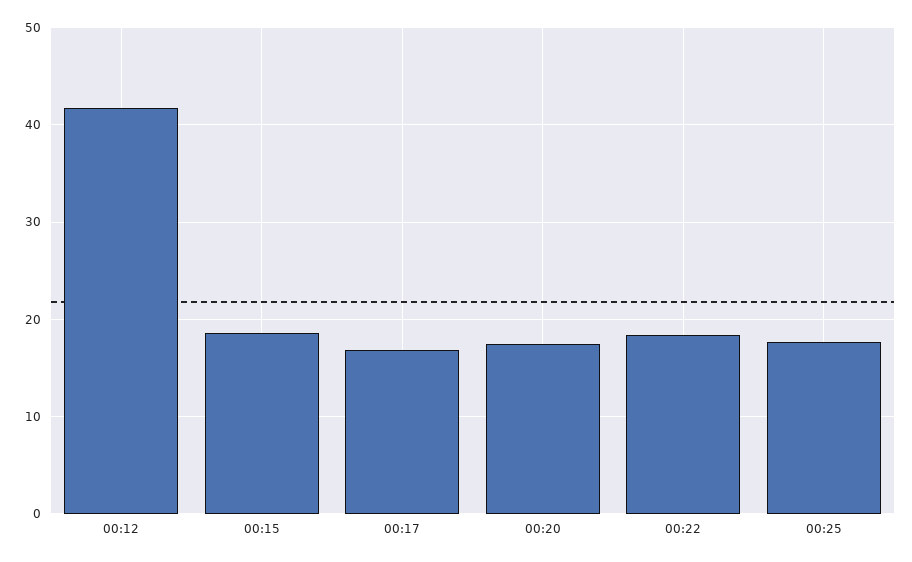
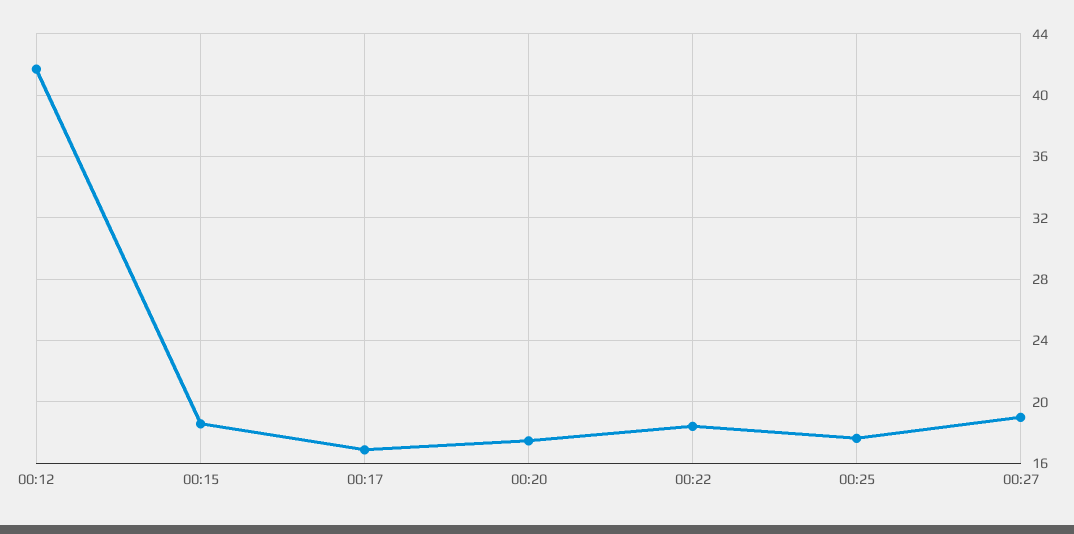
00:27: none -> 19

